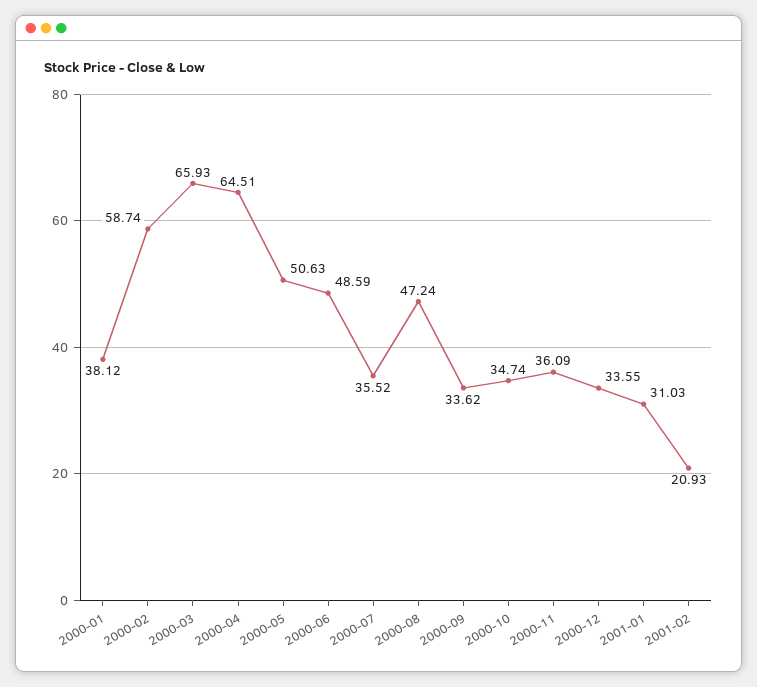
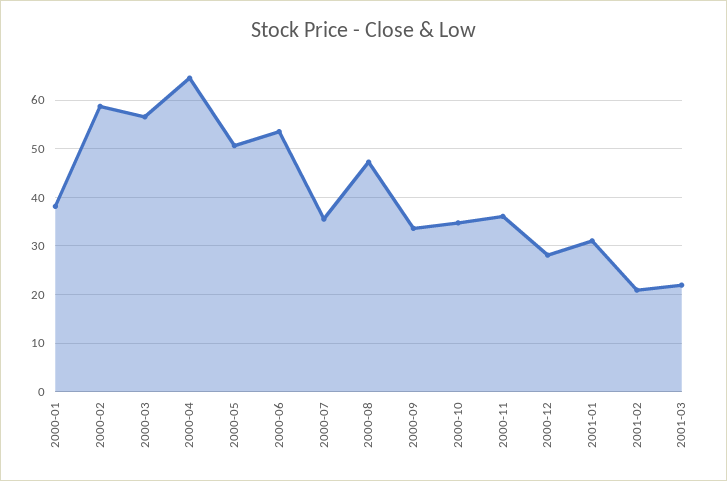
2000-03: 65.93 -> 56
2000-06: 48.59 -> 54
2000-12: 33.55 -> 28
2001-03: none -> 22

